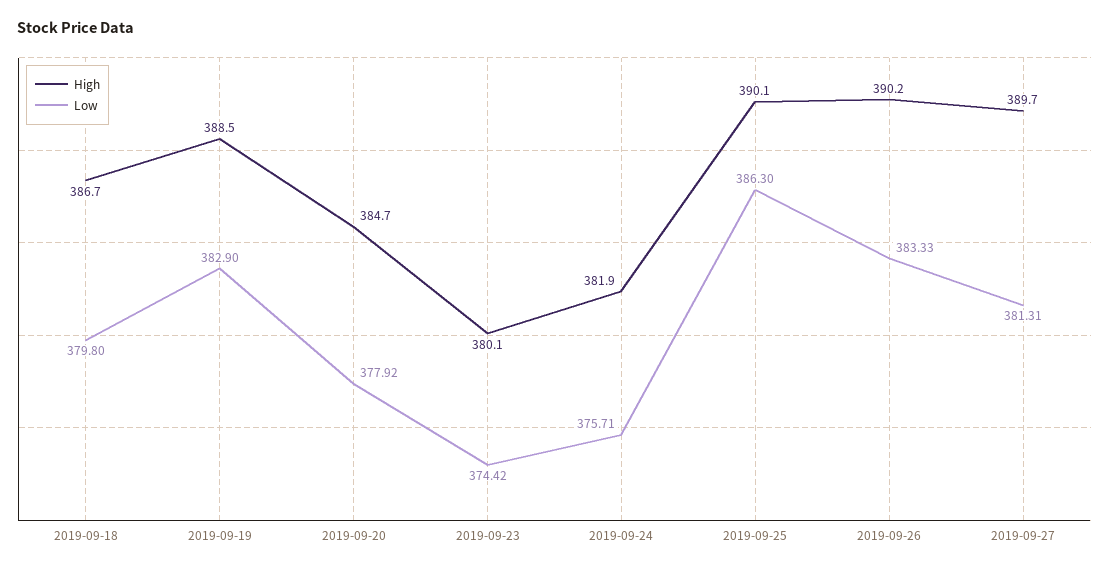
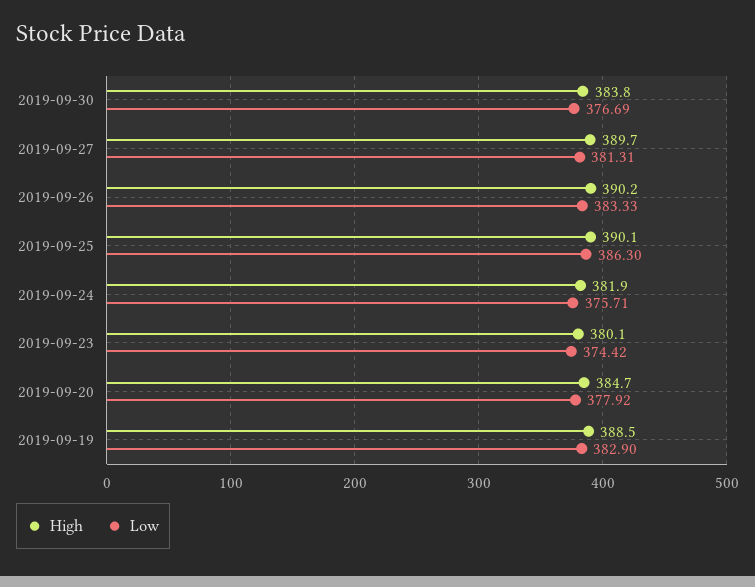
High, 2019-09-18: 386.7 -> none
Low, 2019-09-18: 379.8 -> none
High, 2019-09-30: none -> 383.8
Low, 2019-09-30: none -> 376.69

